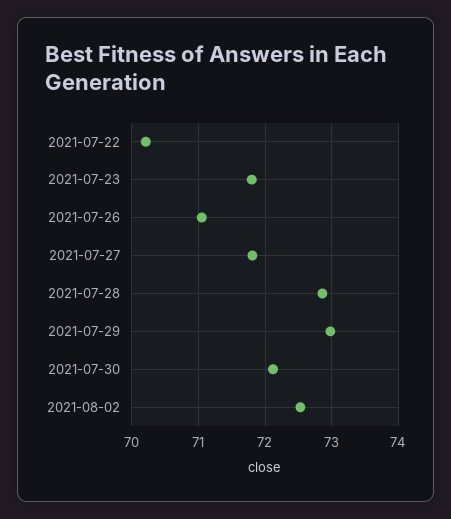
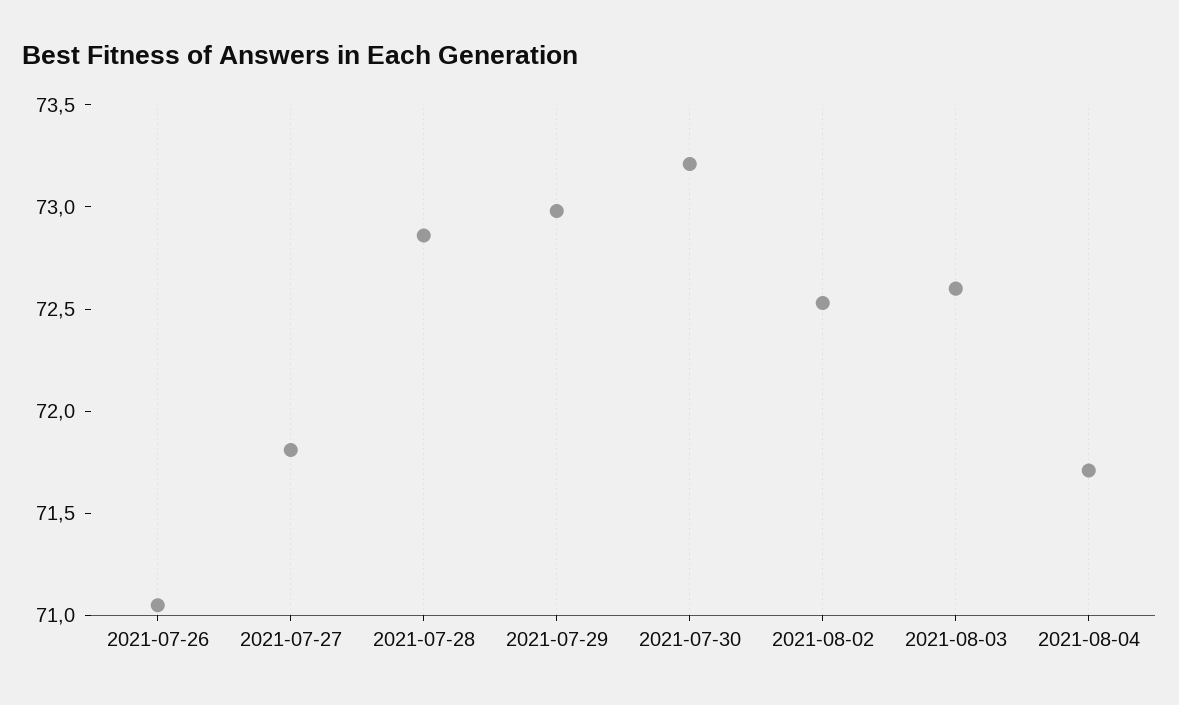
2021-07-22: 70.2 -> none
2021-07-23: 71.8 -> none
2021-07-30: 72.1 -> 73.2
2021-08-03: none -> 72.6
2021-08-04: none -> 71.7

